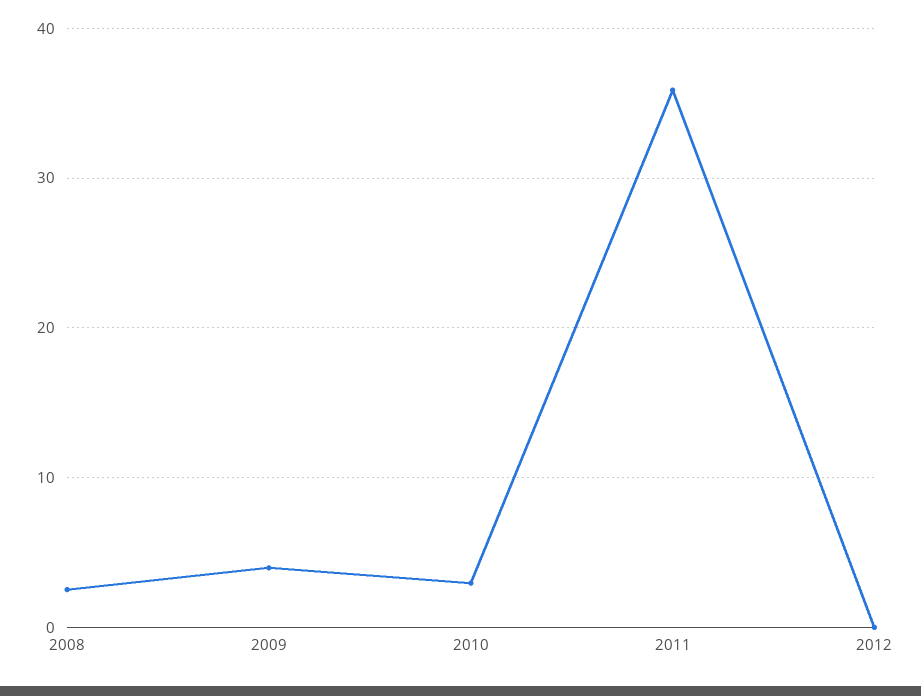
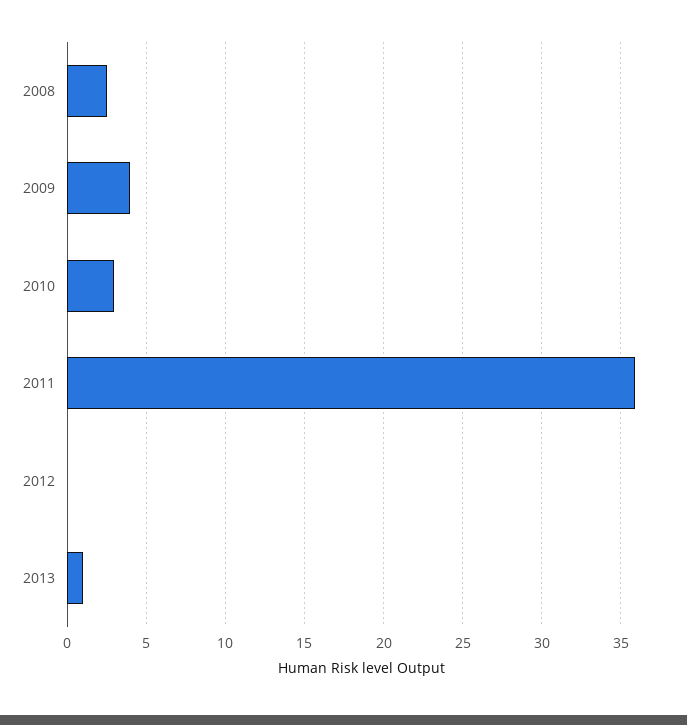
2013: none -> 1

